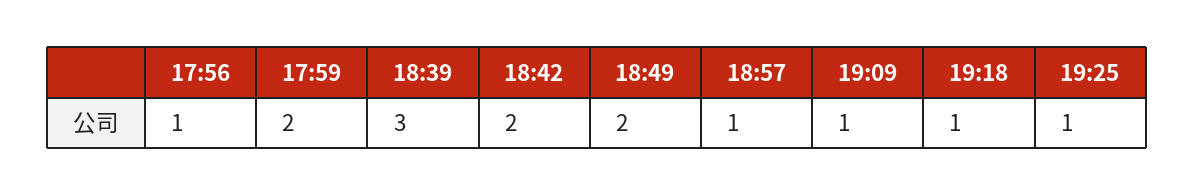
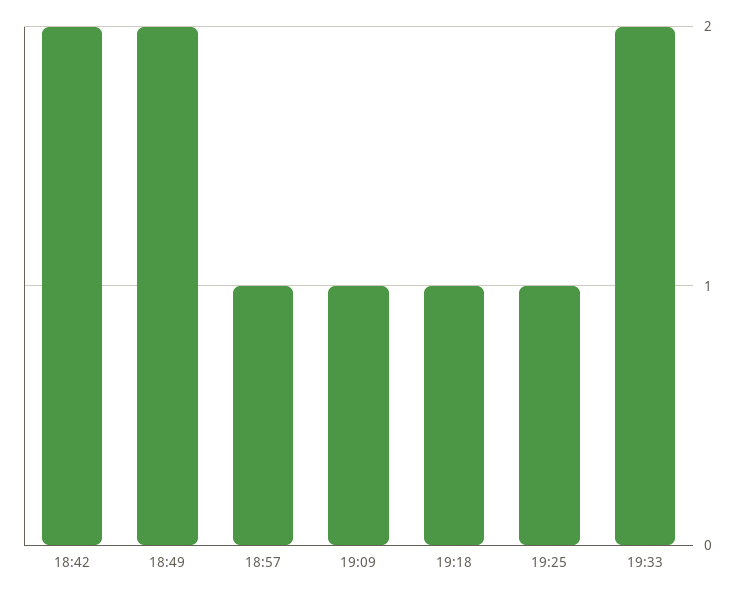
17:56: 1 -> none
17:59: 2 -> none
18:39: 3 -> none
19:33: none -> 2

